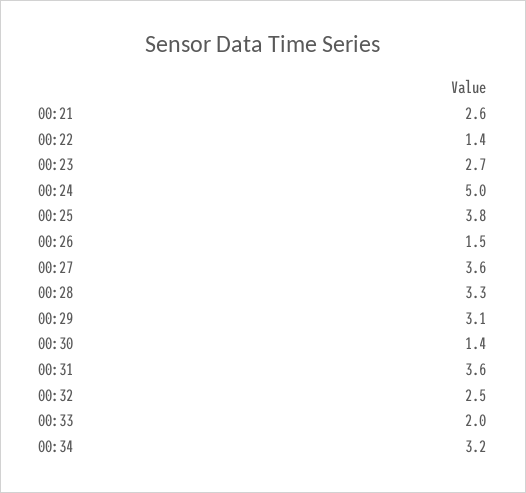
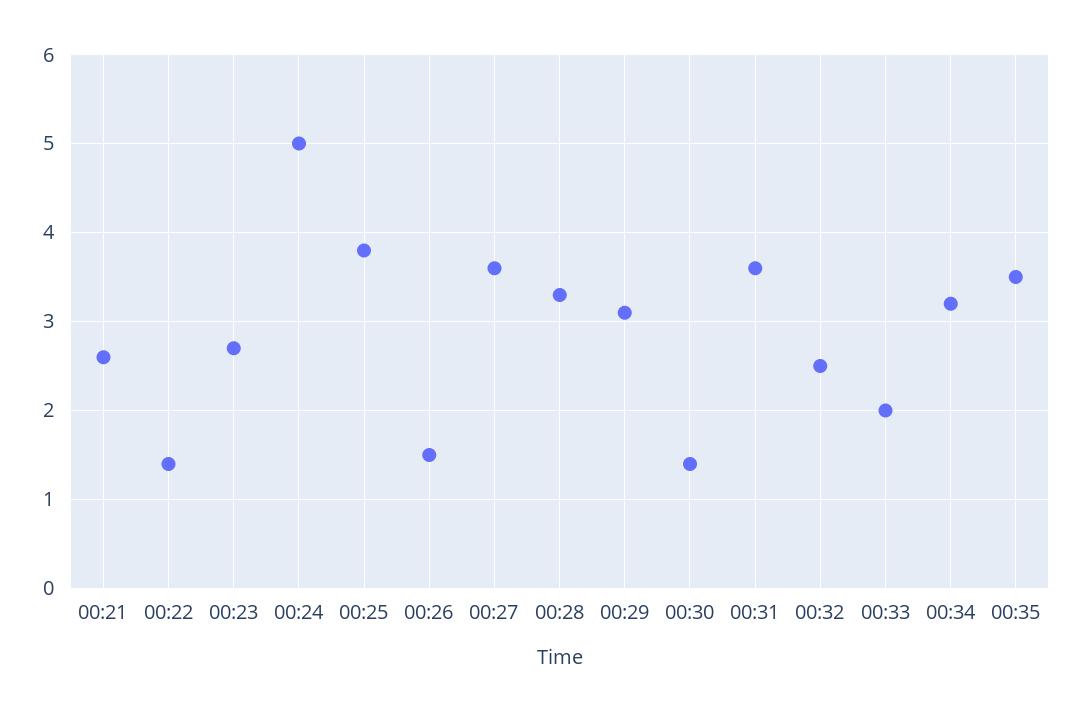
00:35: none -> 3.5

